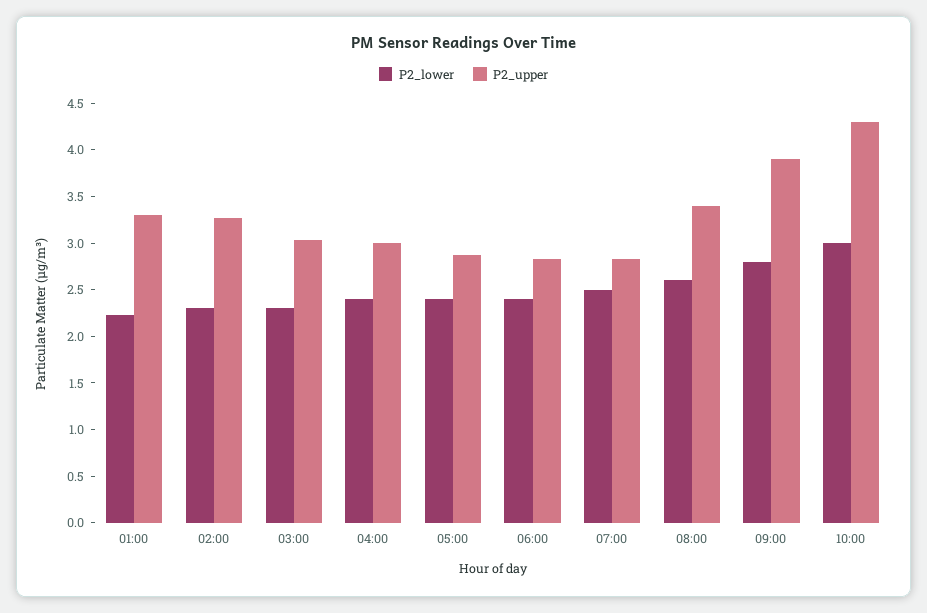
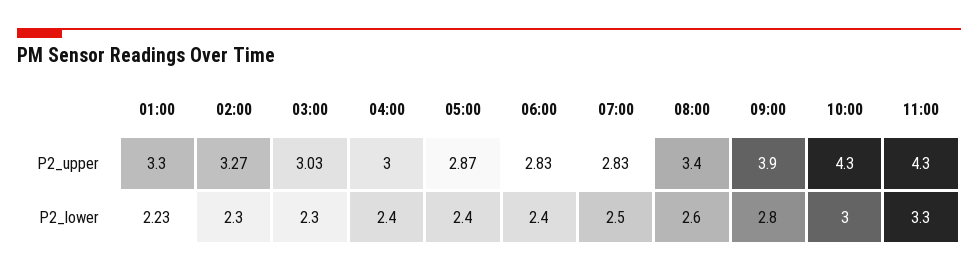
P2_upper, 11:00: none -> 4.3
P2_lower, 11:00: none -> 3.3

